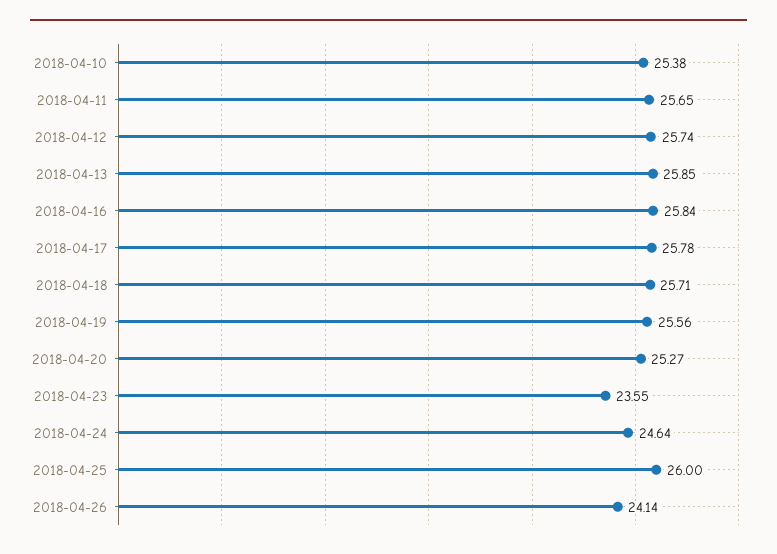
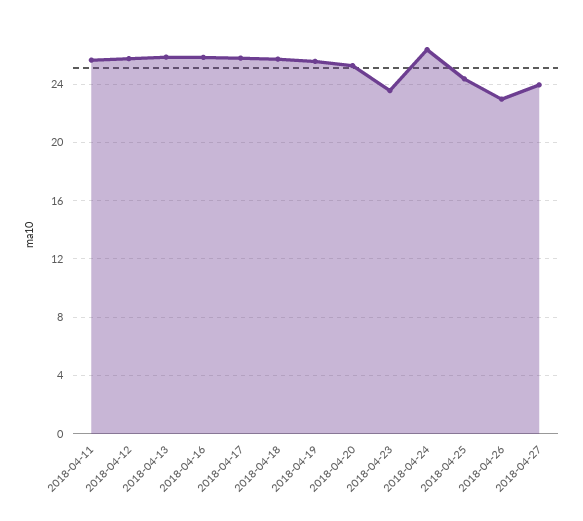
2018-04-10: 25.38 -> none
2018-04-24: 24.64 -> 26.5
2018-04-25: 26 -> 24.5
2018-04-26: 24.14 -> 23
2018-04-27: none -> 24

